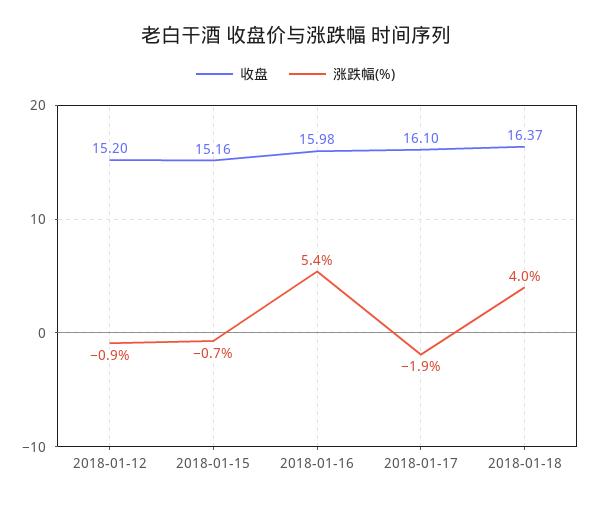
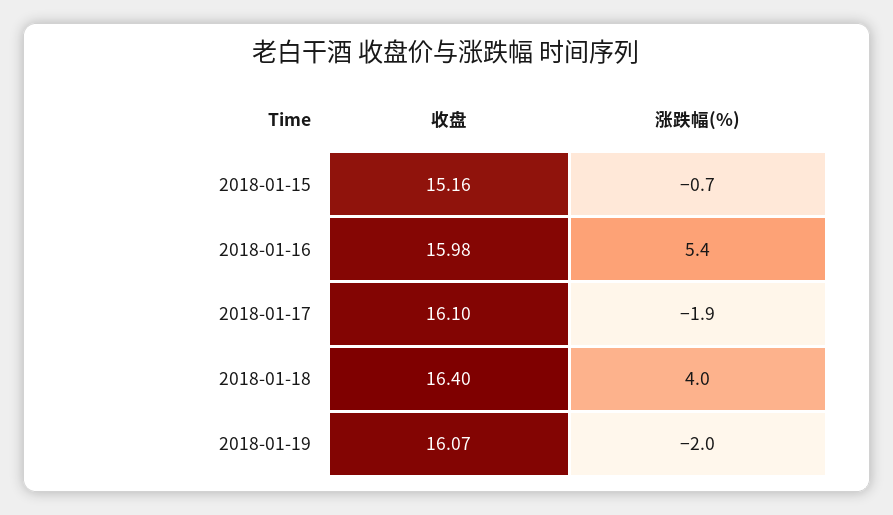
收盘, 2018-01-12: 15.2 -> none
涨跌幅(%), 2018-01-12: -0.9 -> none
收盘, 2018-01-18: 16.37 -> 16.4
收盘, 2018-01-19: none -> 16.07
涨跌幅(%), 2018-01-19: none -> -2

